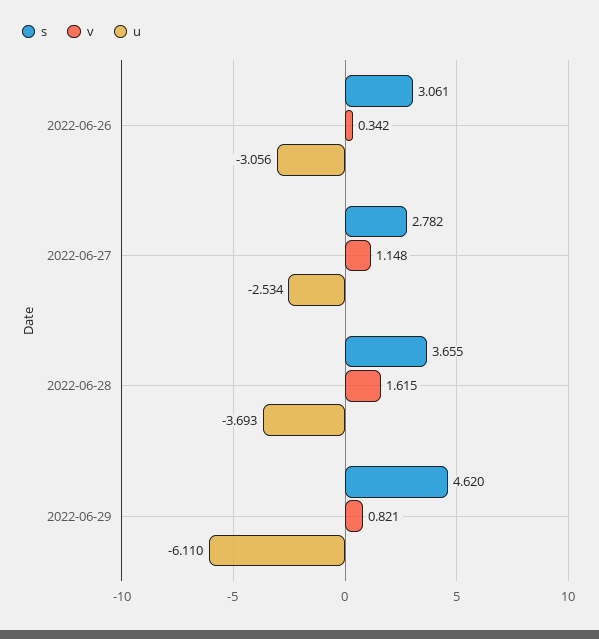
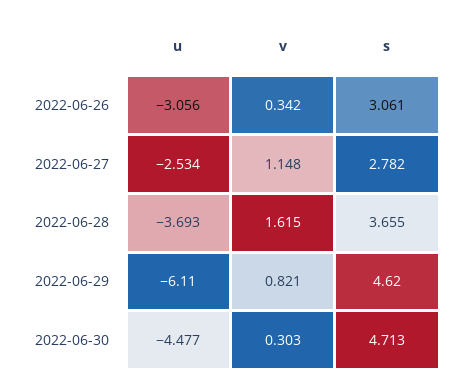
u, 2022-06-30: none -> -4.477
v, 2022-06-30: none -> 0.303
s, 2022-06-30: none -> 4.713

